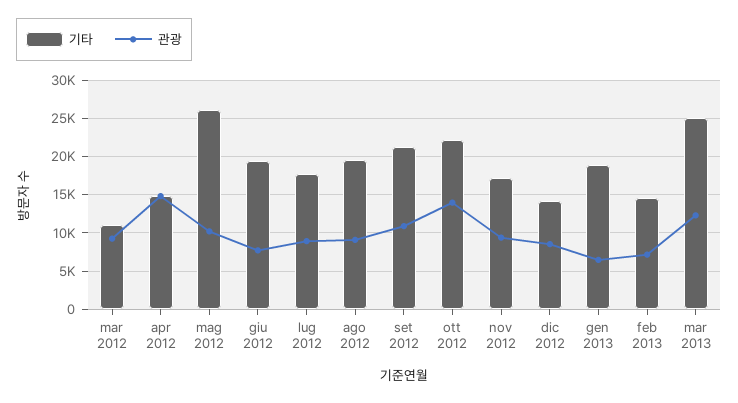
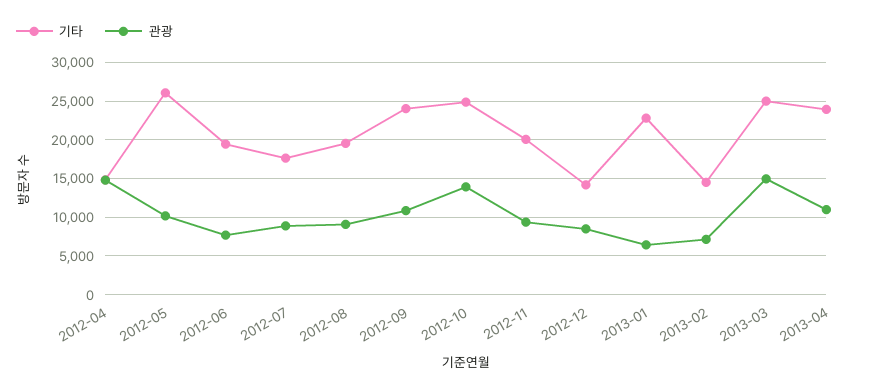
기타, mar 2012: 11000 -> none
관광, mar 2012: 9000 -> none
기타, set 2012: 21000 -> 24000
기타, ott 2012: 22000 -> 25000
기타, nov 2012: 17000 -> 20000
기타, gen 2013: 19000 -> 23000
관광, mar 2013: 12000 -> 15000
기타, 2013-04: none -> 24000
관광, 2013-04: none -> 11000

